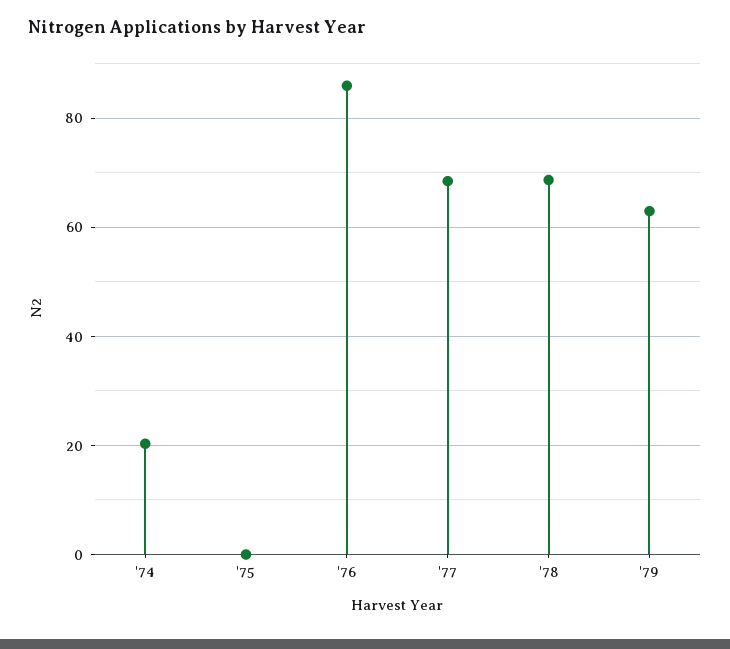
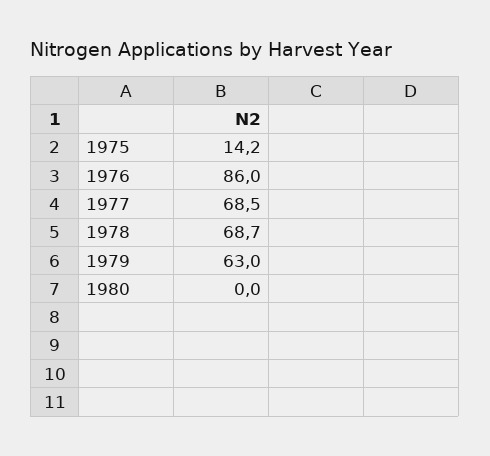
'74: 20 -> none
'75: 0 -> 14.2
1980: none -> 0

